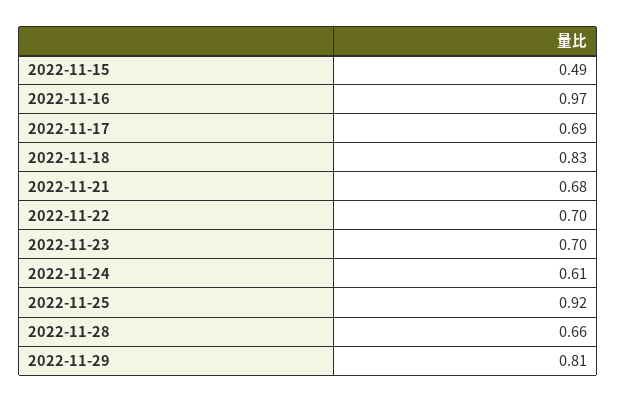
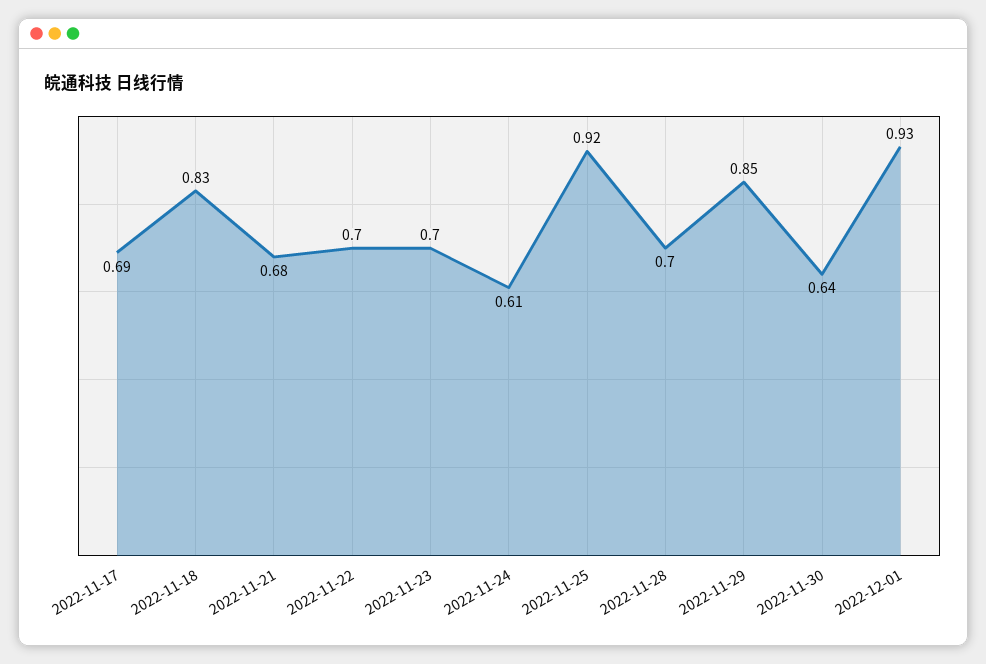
2022-11-15: 0.49 -> none
2022-11-16: 0.97 -> none
2022-11-28: 0.66 -> 0.7
2022-11-29: 0.81 -> 0.85
2022-11-30: none -> 0.64
2022-12-01: none -> 0.93

